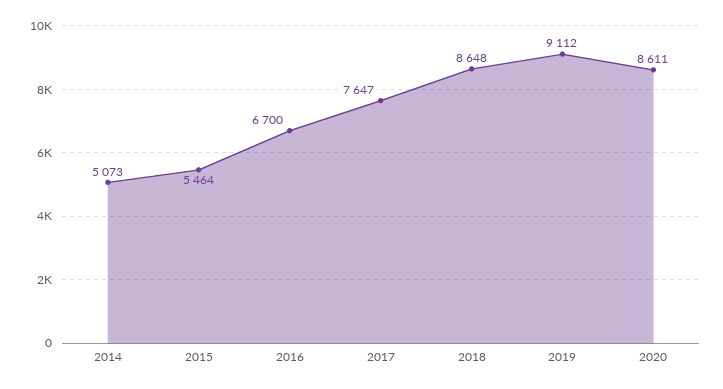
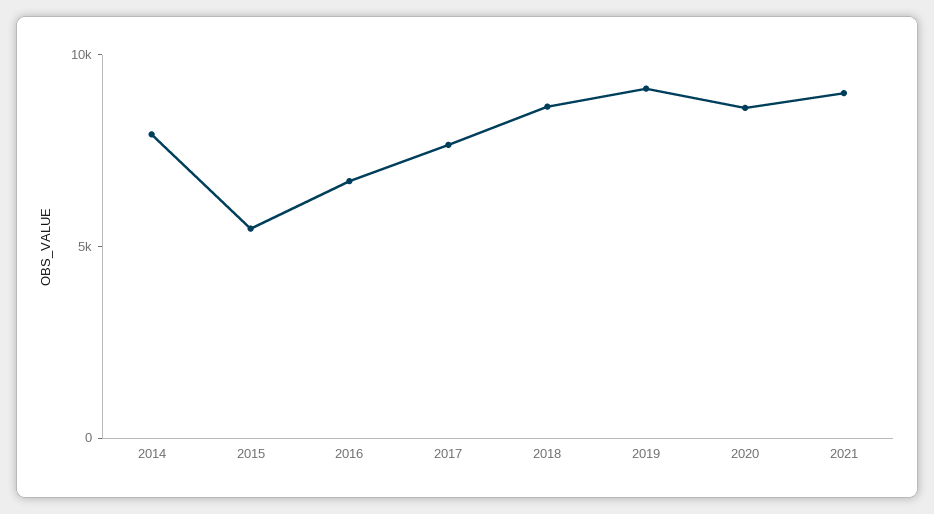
2014: 5073 -> 8000
2021: none -> 9000

